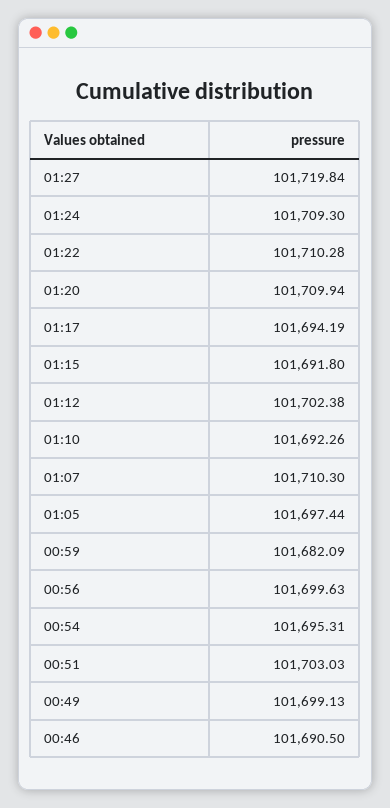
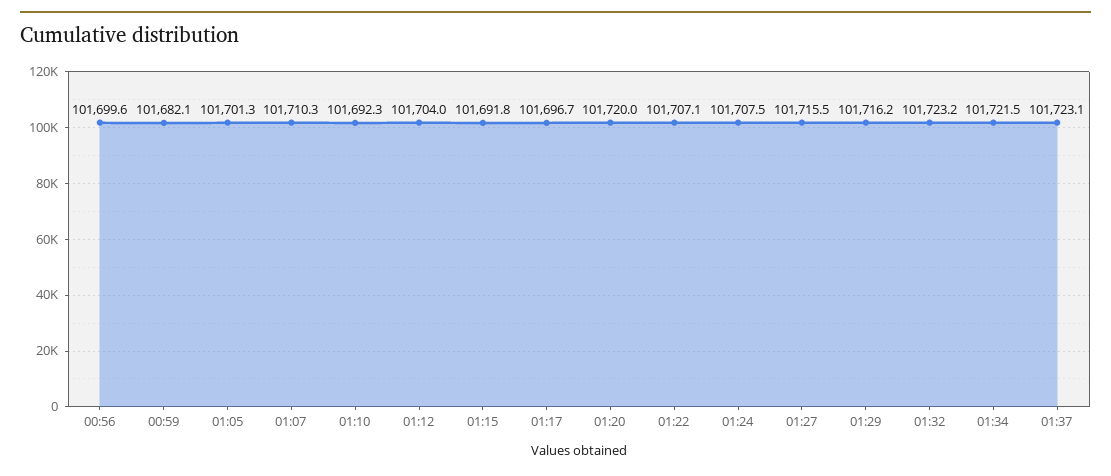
01:27: 101719.84 -> 101715.5
01:24: 101709.3 -> 101707.5
01:22: 101710.28 -> 101707.1
01:20: 101709.94 -> 101720
01:17: 101694.19 -> 101696.7
01:12: 101702.38 -> 101704
01:05: 101697.44 -> 101701.3
00:54: 101695.31 -> none
00:51: 101703.03 -> none
00:49: 101699.13 -> none
00:46: 101690.5 -> none
01:29: none -> 101716.2
01:32: none -> 101723.2
01:34: none -> 101721.5
01:37: none -> 101723.1

